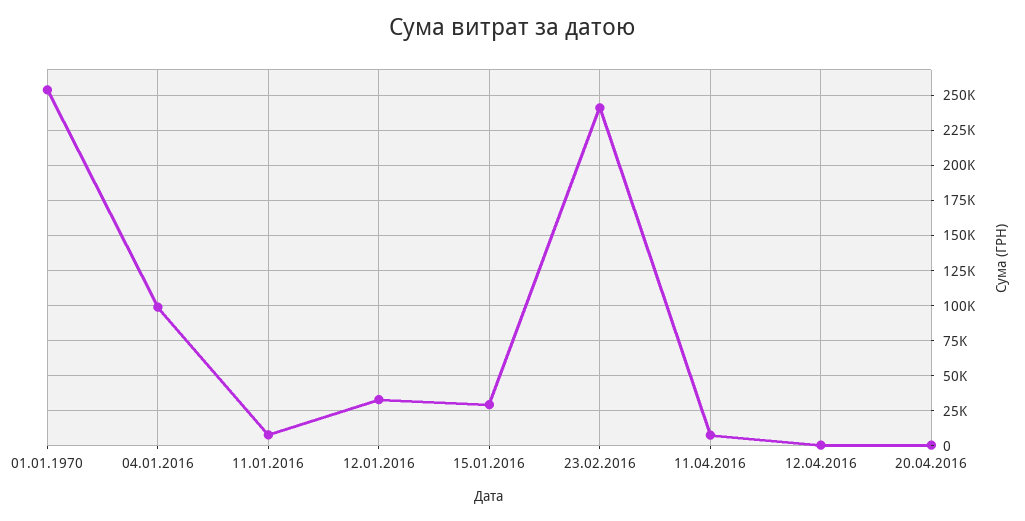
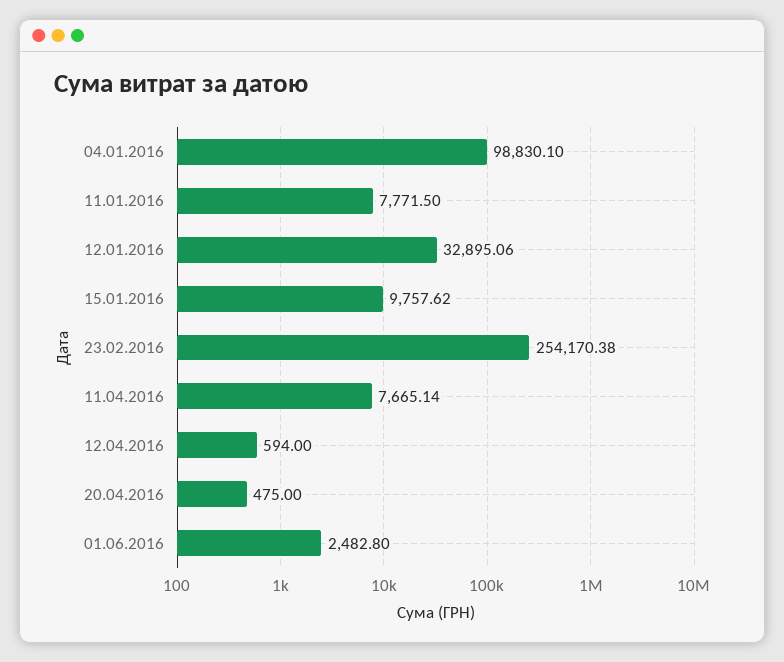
01.01.1970: 255000 -> none
15.01.2016: 30000 -> 9757.62
23.02.2016: 240000 -> 254170.38
01.06.2016: none -> 2482.8

